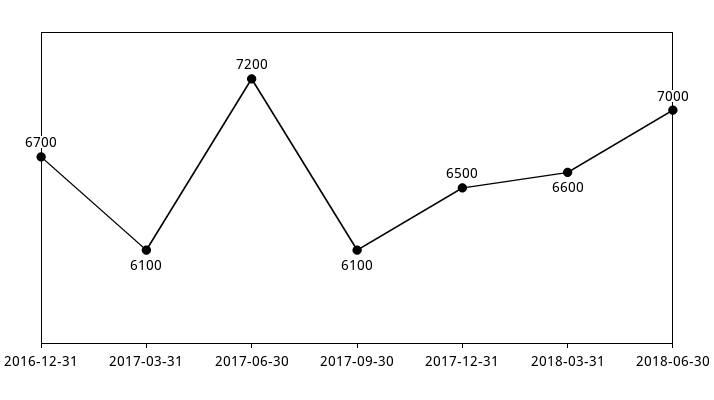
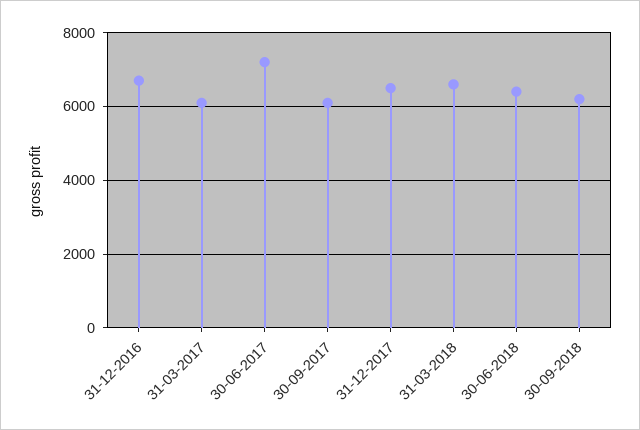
2018-06-30: 7000 -> 6400
30-09-2018: none -> 6200

